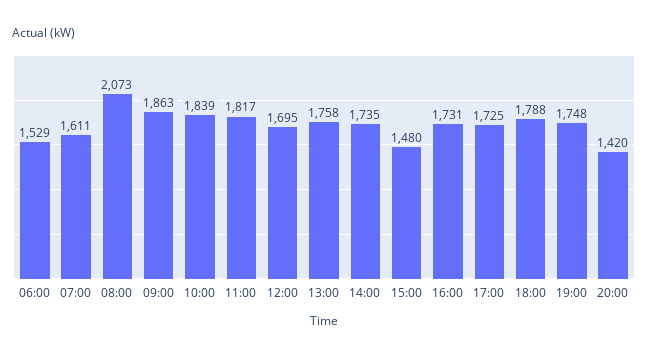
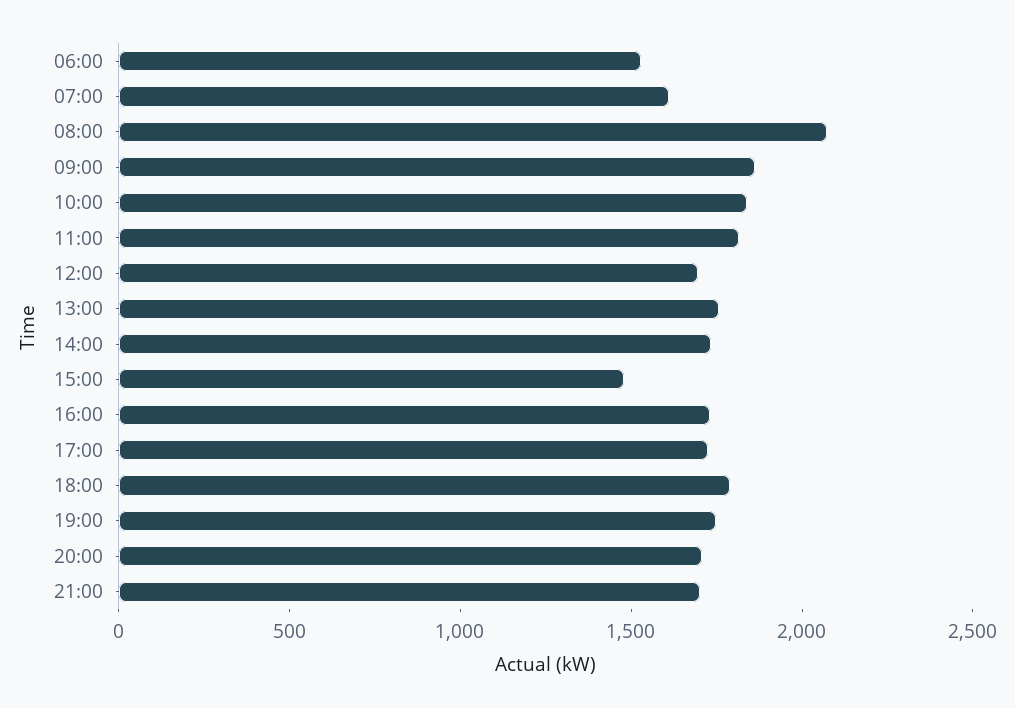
20:00: 1420 -> 1700
21:00: none -> 1700

